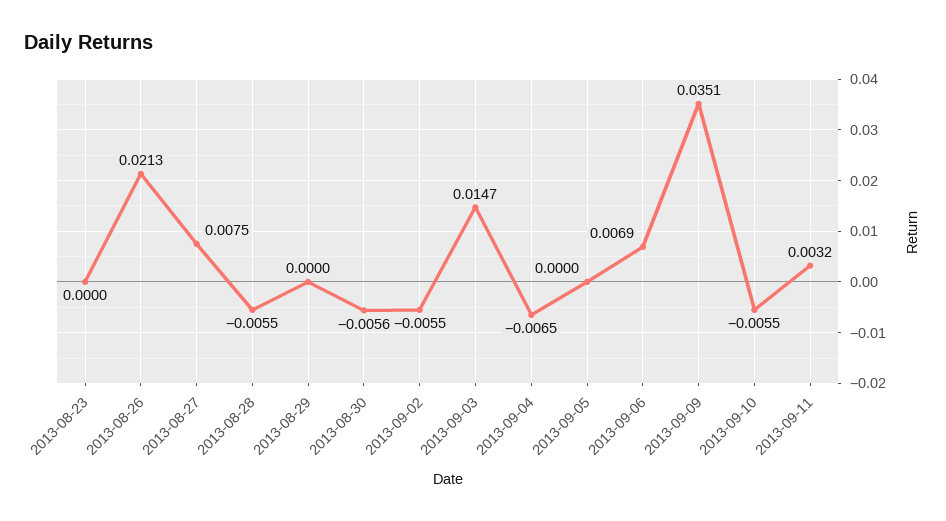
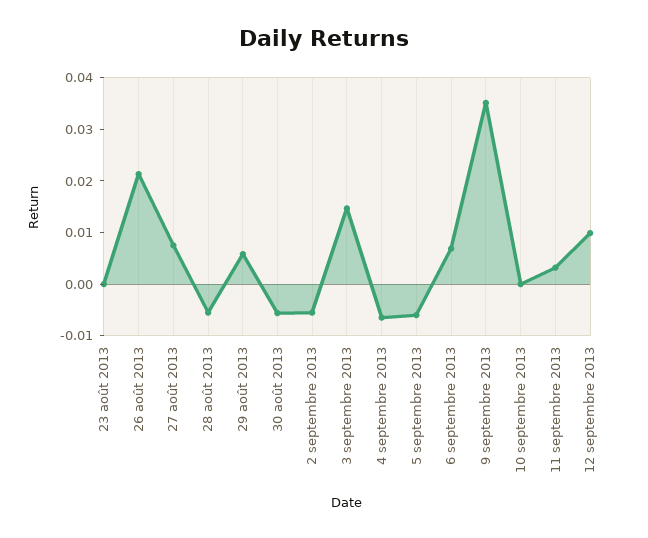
2013-08-29: 0 -> 0.006
2013-09-05: 0 -> -0.006
2013-09-10: -0.0055 -> 0
12 septembre 2013: none -> 0.01

